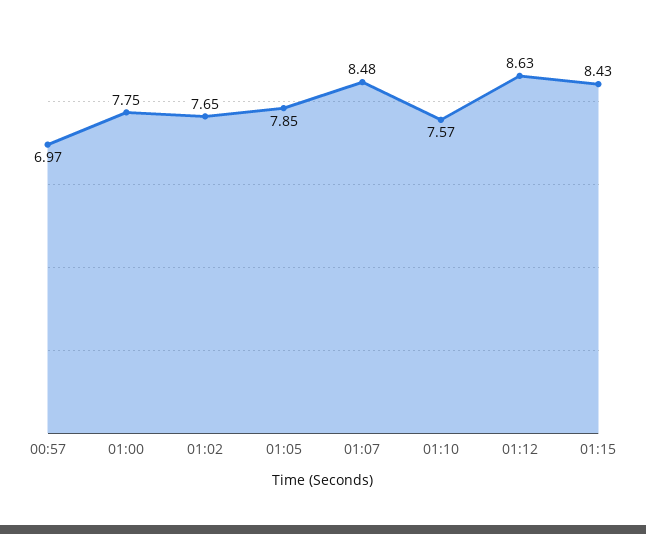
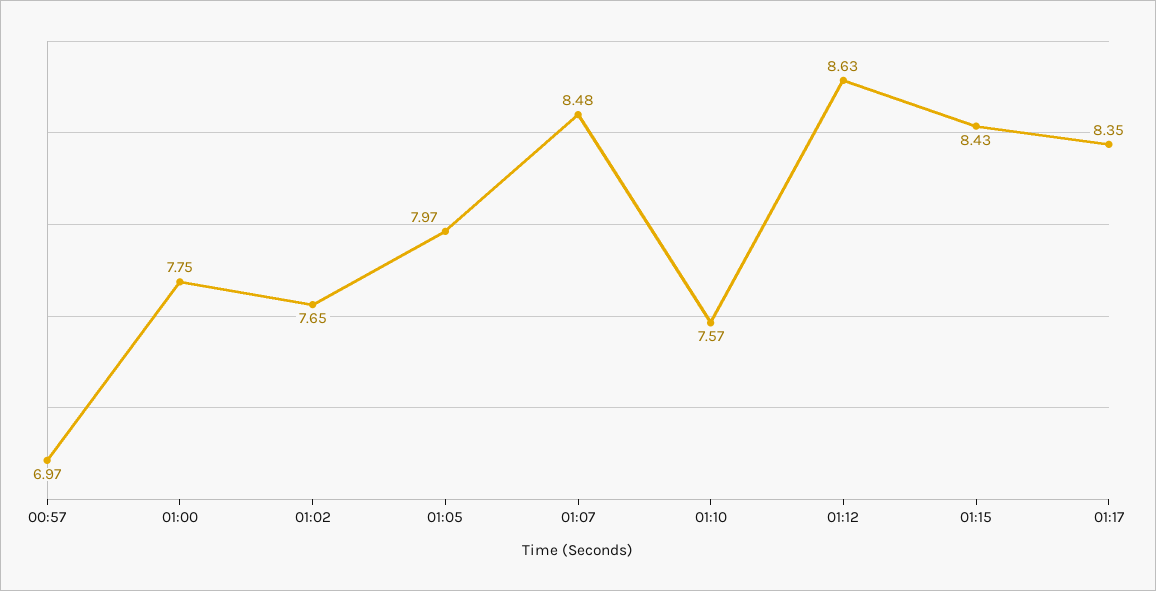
01:05: 7.85 -> 7.97
01:17: none -> 8.35

